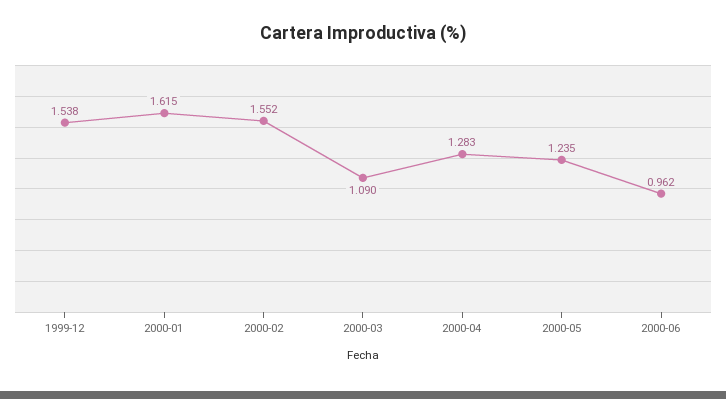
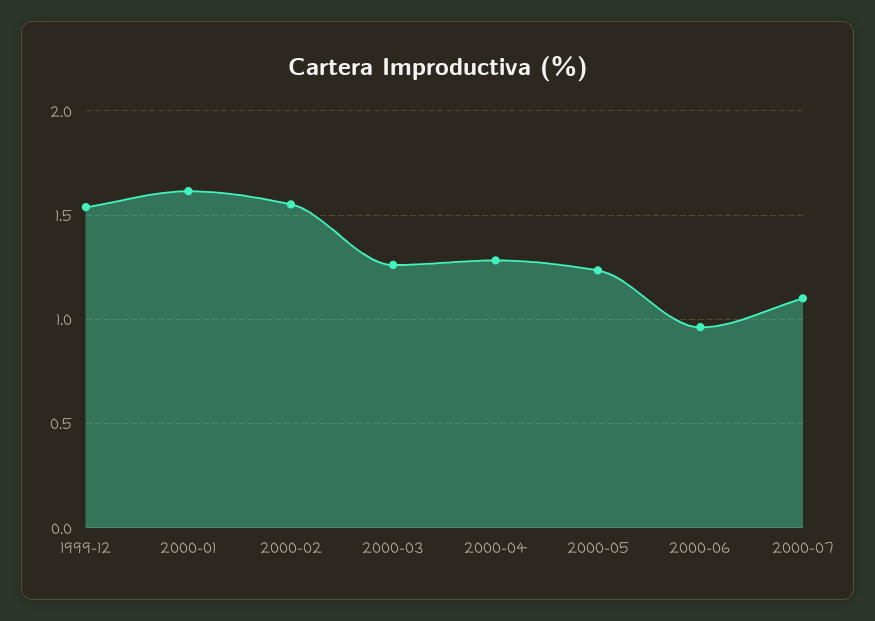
2000-03: 1.09 -> 1.25
2000-07: none -> 1.1

